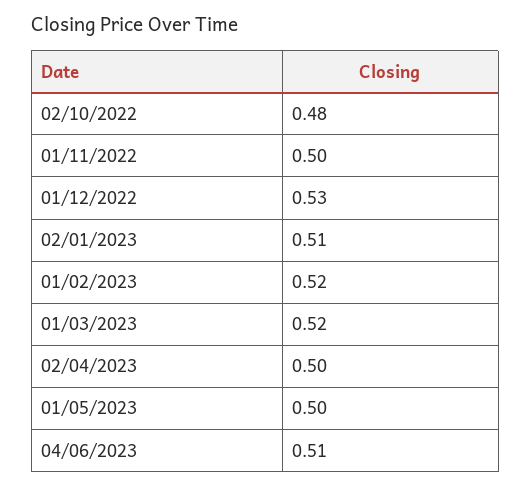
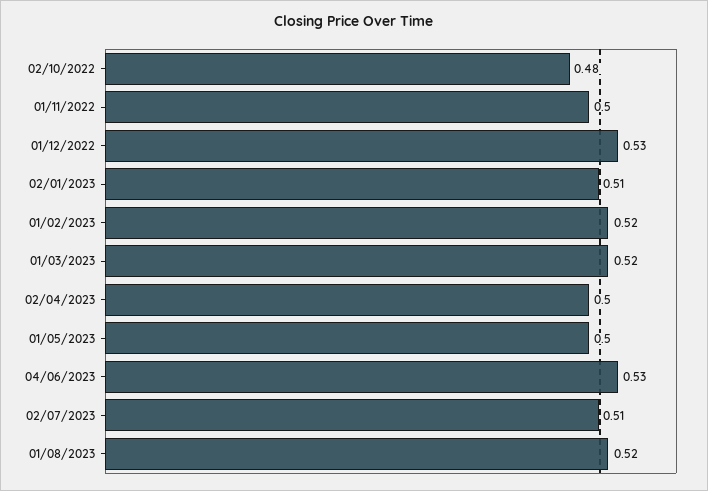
04/06/2023: 0.51 -> 0.53
02/07/2023: none -> 0.51
01/08/2023: none -> 0.52

